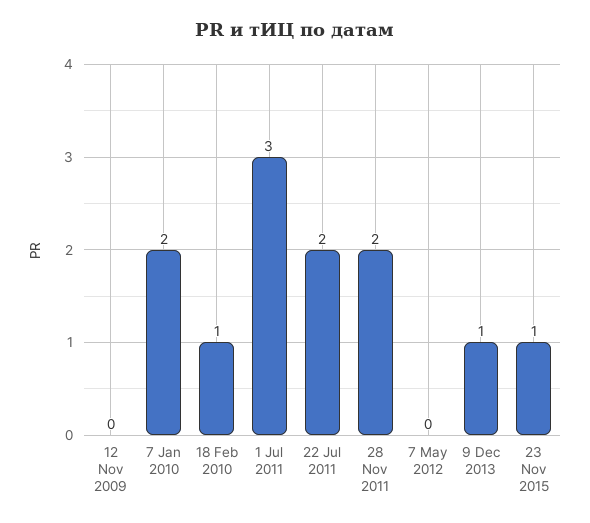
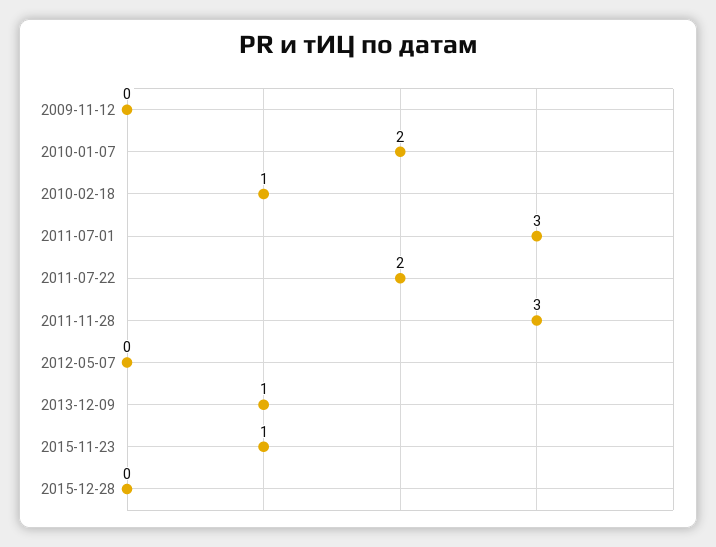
28 Nov 2011: 2 -> 3
2015-12-28: none -> 0

